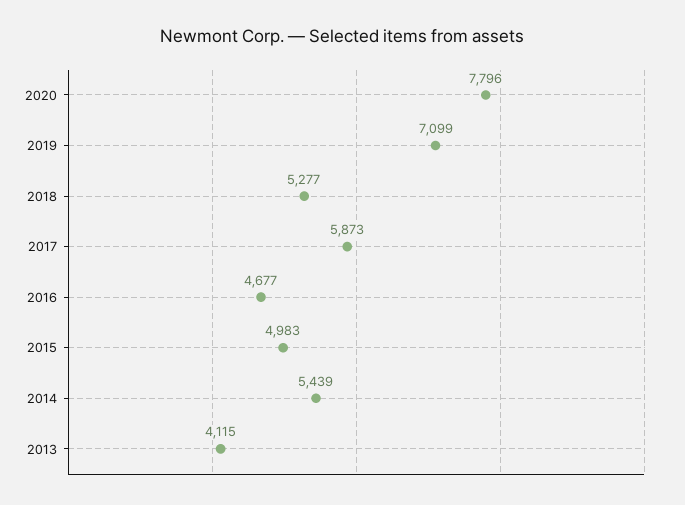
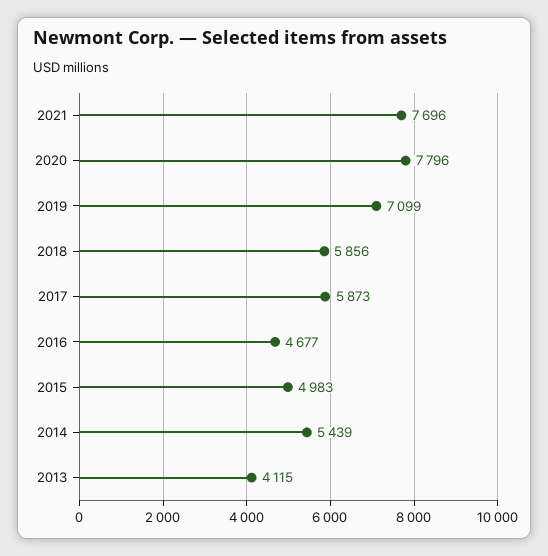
2018: 5277 -> 5856
2021: none -> 7696

